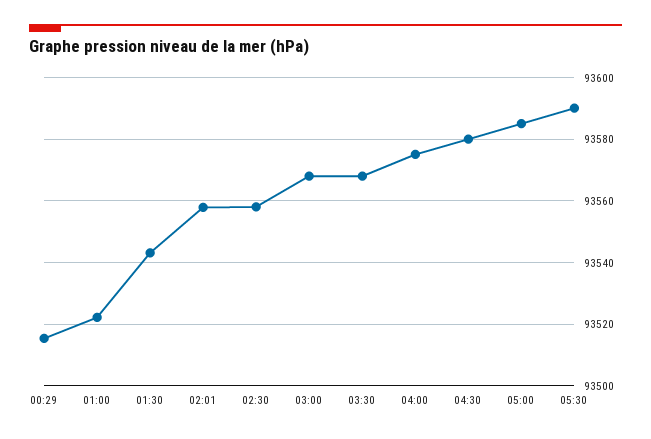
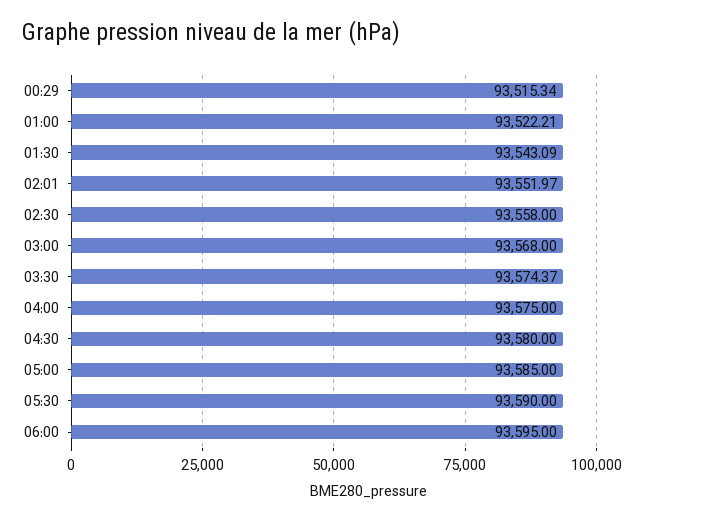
02:01: 93558 -> 93551.97
03:30: 93568 -> 93574.37
06:00: none -> 93595

